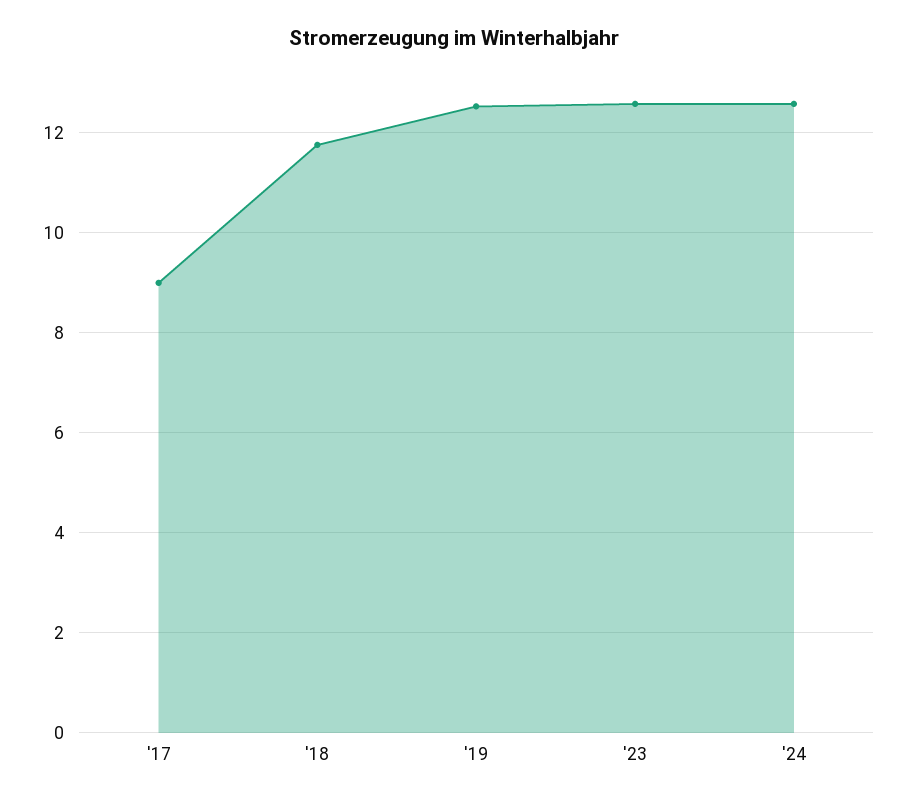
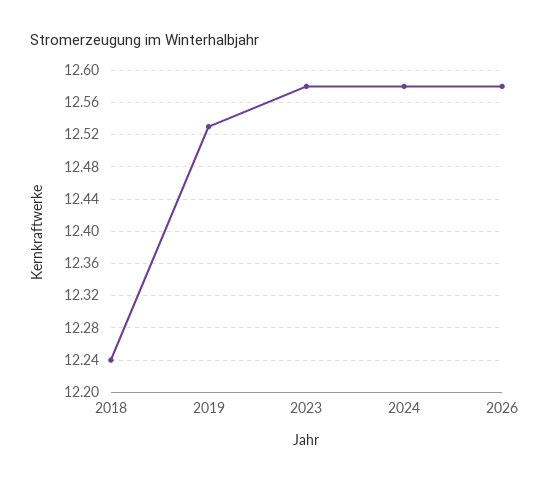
'17: 9 -> none
'18: 11.8 -> 12.24
2026: none -> 12.58

